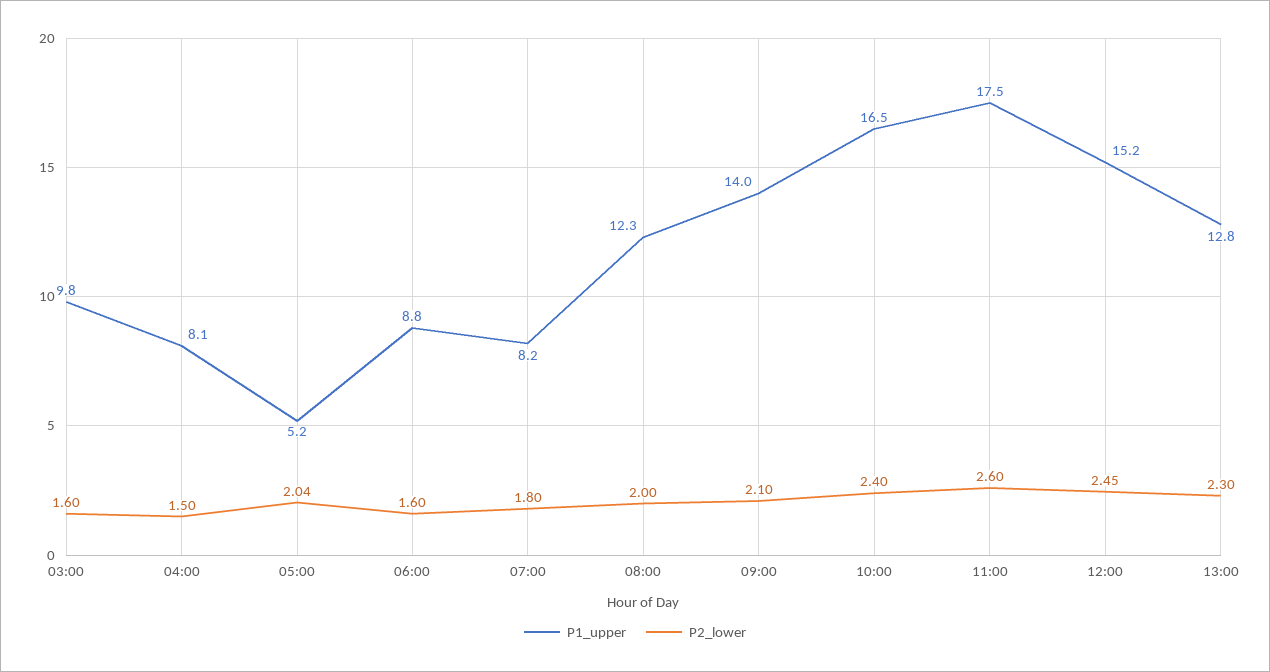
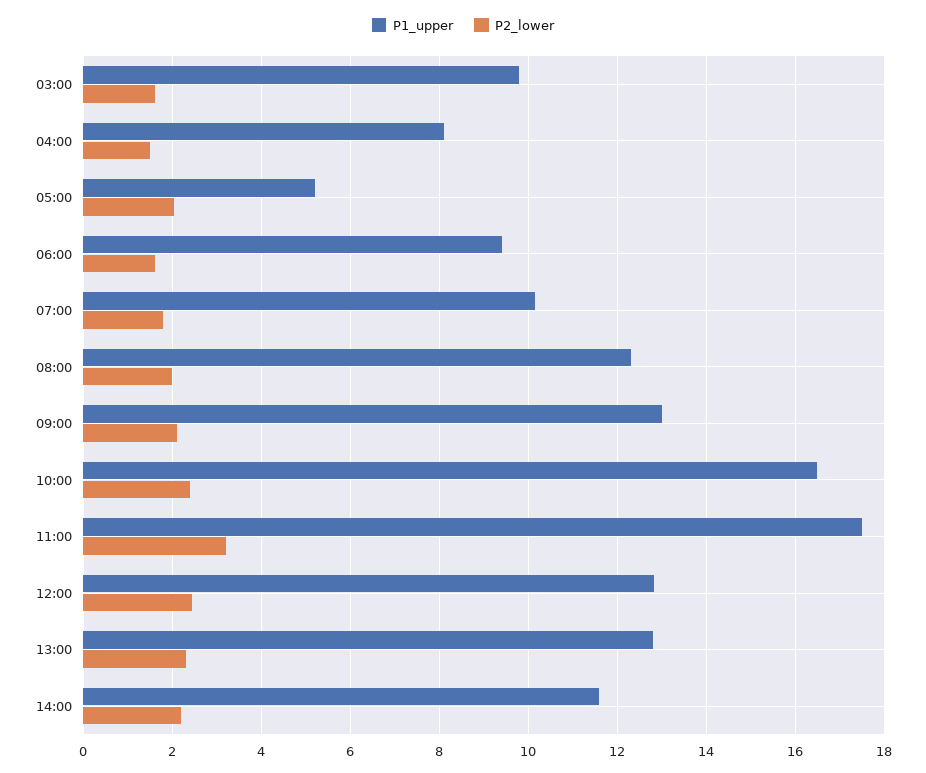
P1_upper, 06:00: 8.8 -> 9.4
P1_upper, 07:00: 8.2 -> 10.2
P1_upper, 09:00: 14 -> 13
P2_lower, 11:00: 2.6 -> 3.2
P1_upper, 12:00: 15.2 -> 12.8
P1_upper, 14:00: none -> 11.6
P2_lower, 14:00: none -> 2.2

